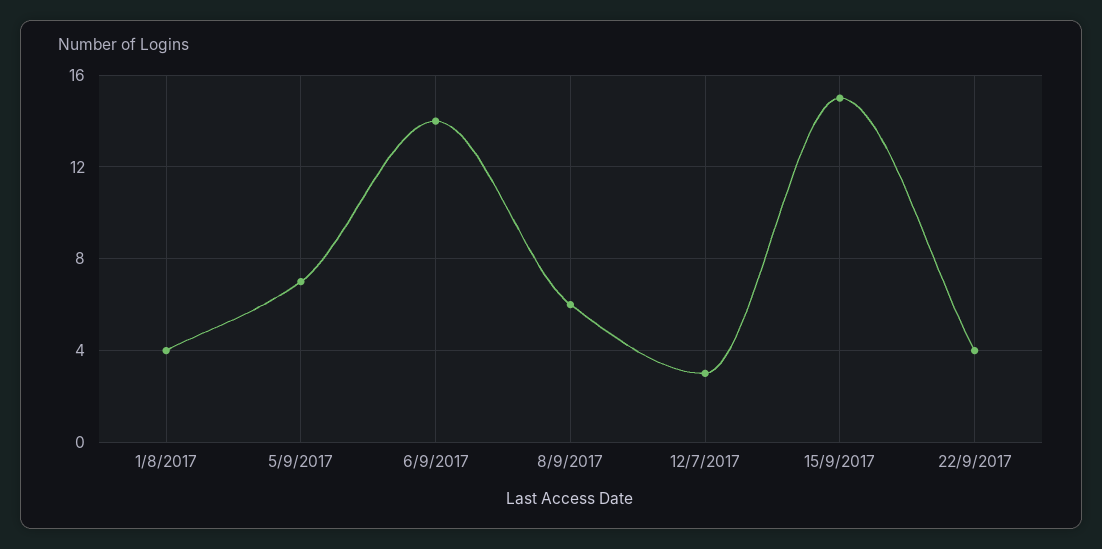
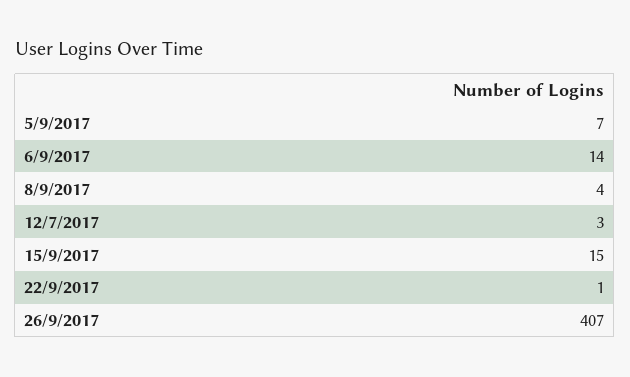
1/8/2017: 4 -> none
8/9/2017: 6 -> 4
22/9/2017: 4 -> 1
26/9/2017: none -> 407

